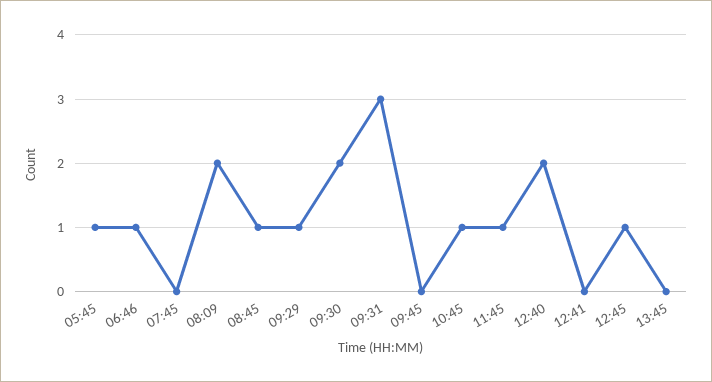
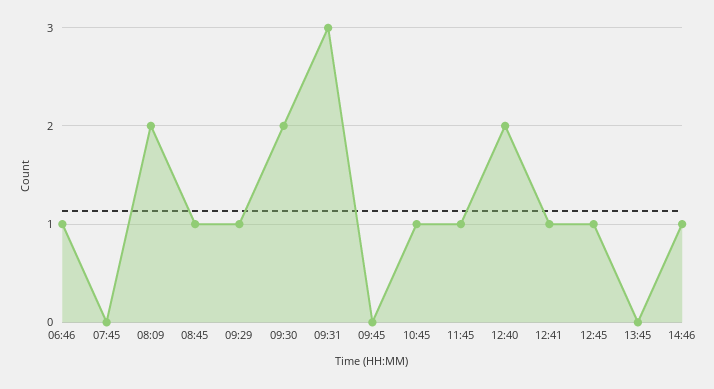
05:45: 1 -> none
12:41: 0 -> 1
14:46: none -> 1

